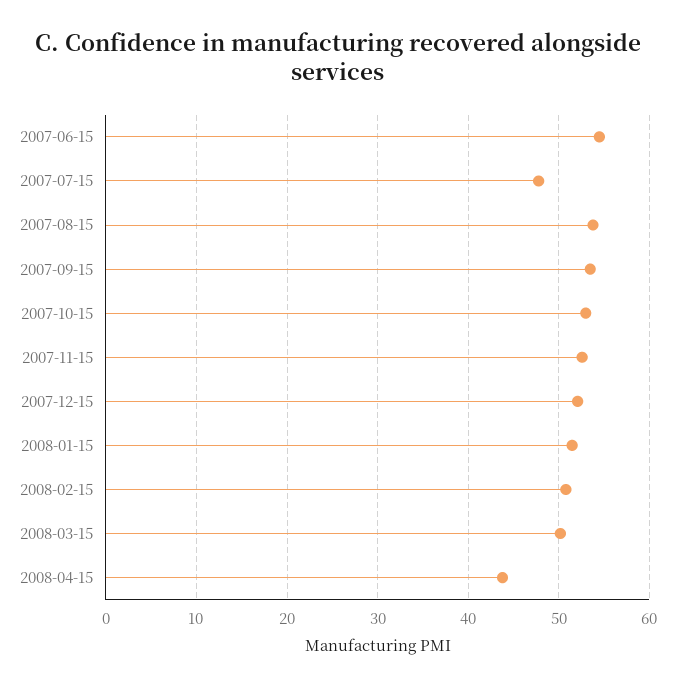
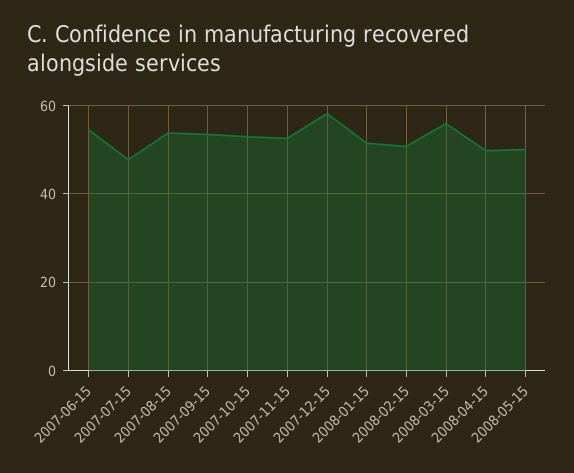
2007-12-15: 52 -> 58
2008-03-15: 50 -> 56
2008-04-15: 44 -> 50
2008-05-15: none -> 50

